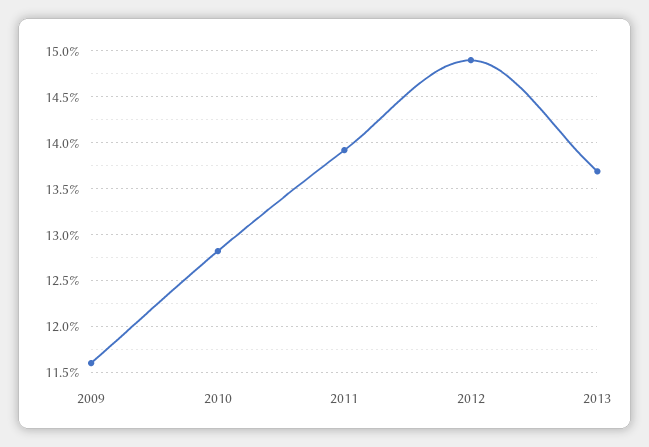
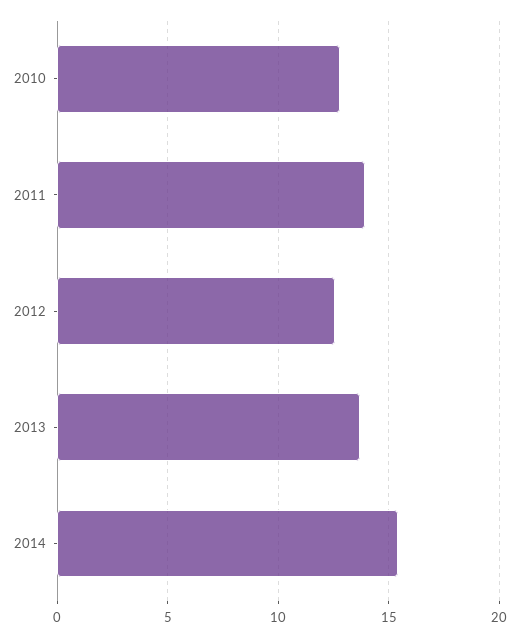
2009: 11.6 -> none
2012: 14.9 -> 12.5
2014: none -> 15.5

